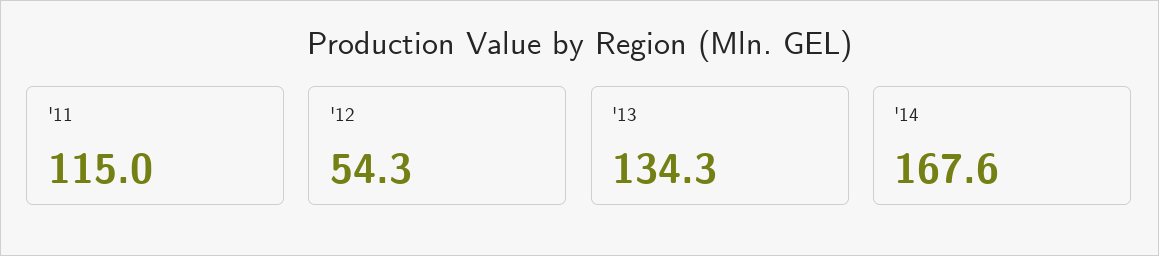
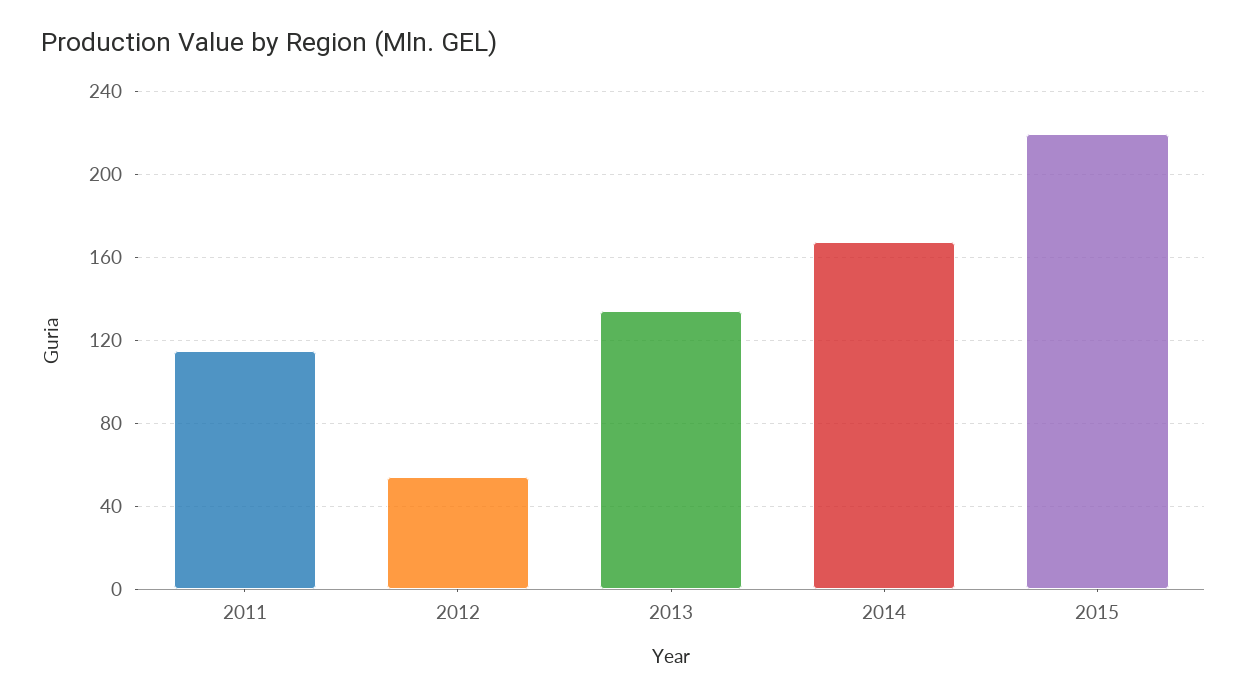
2015: none -> 220

